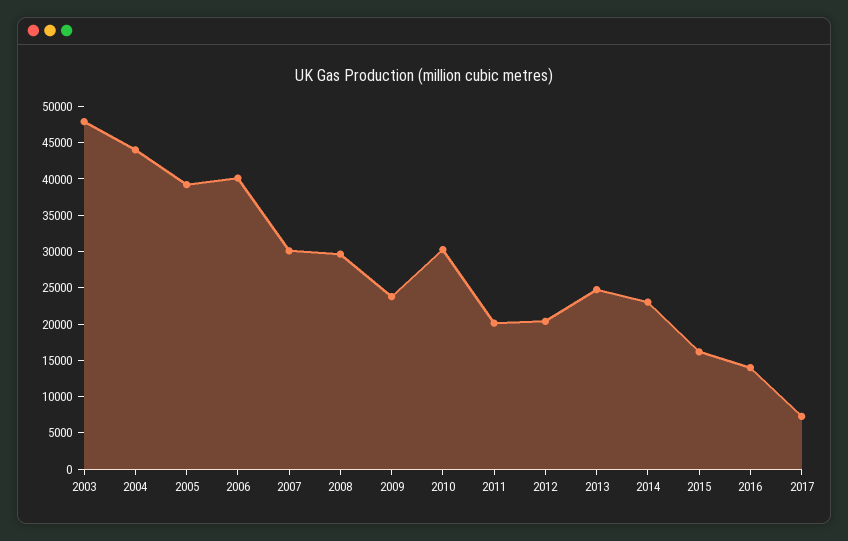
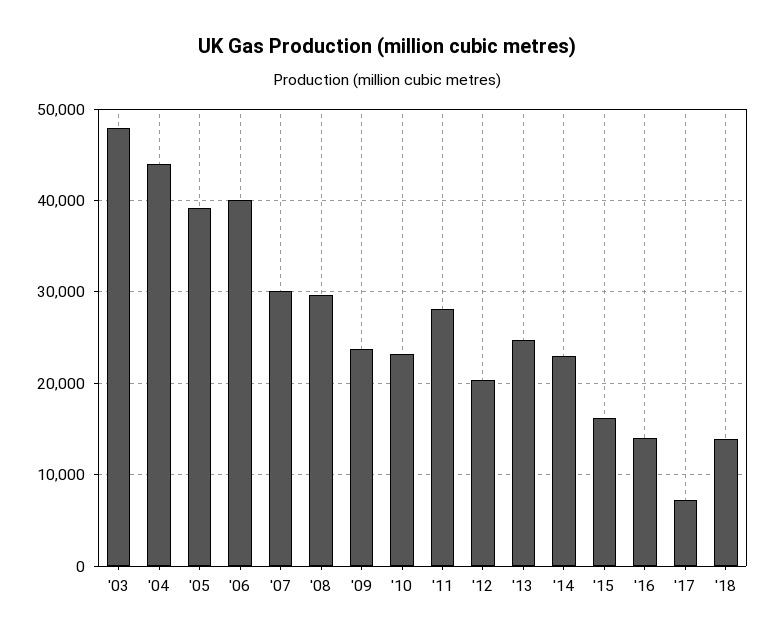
2010: 30000 -> 23000
2011: 20000 -> 28000
'18: none -> 14000

